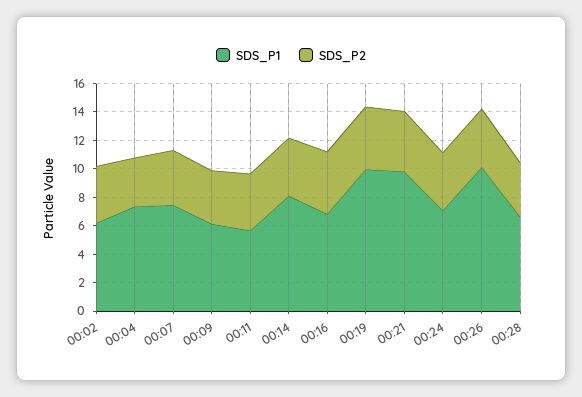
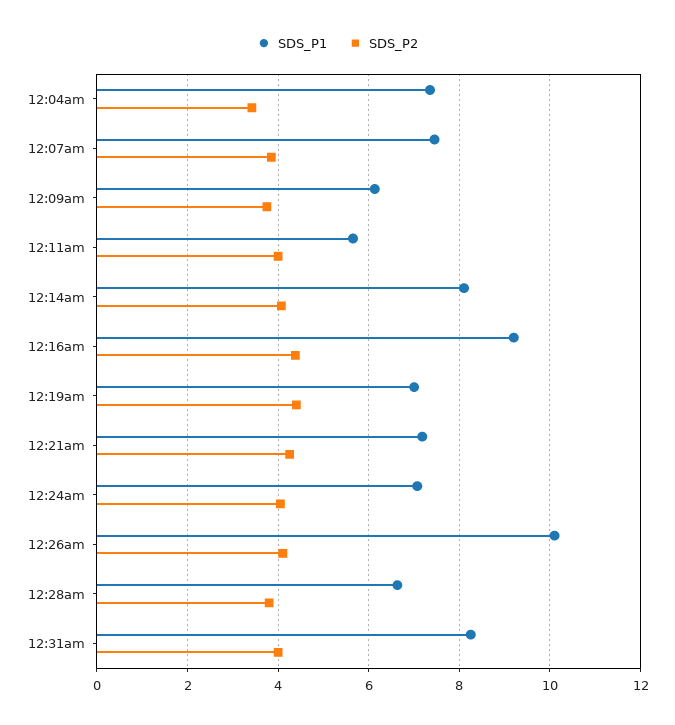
SDS_P1, 00:02: 6 -> none
SDS_P2, 00:02: 4 -> none
SDS_P1, 00:16: 7 -> 9.2
SDS_P1, 00:19: 10 -> 7
SDS_P1, 00:21: 10 -> 7.2
SDS_P1, 12:31am: none -> 8.2
SDS_P2, 12:31am: none -> 4

